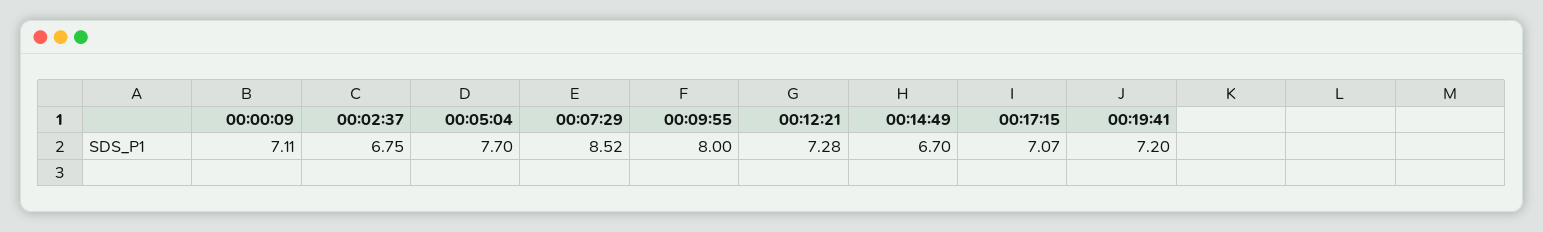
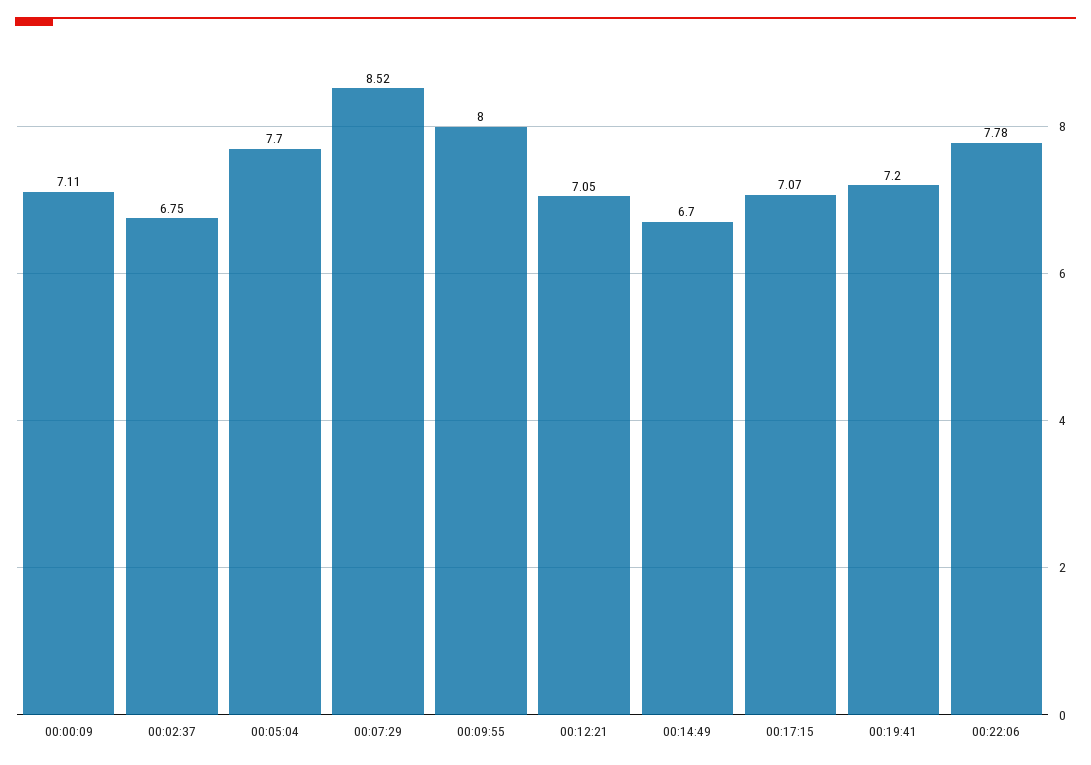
00:12:21: 7.28 -> 7.05
00:22:06: none -> 7.78

